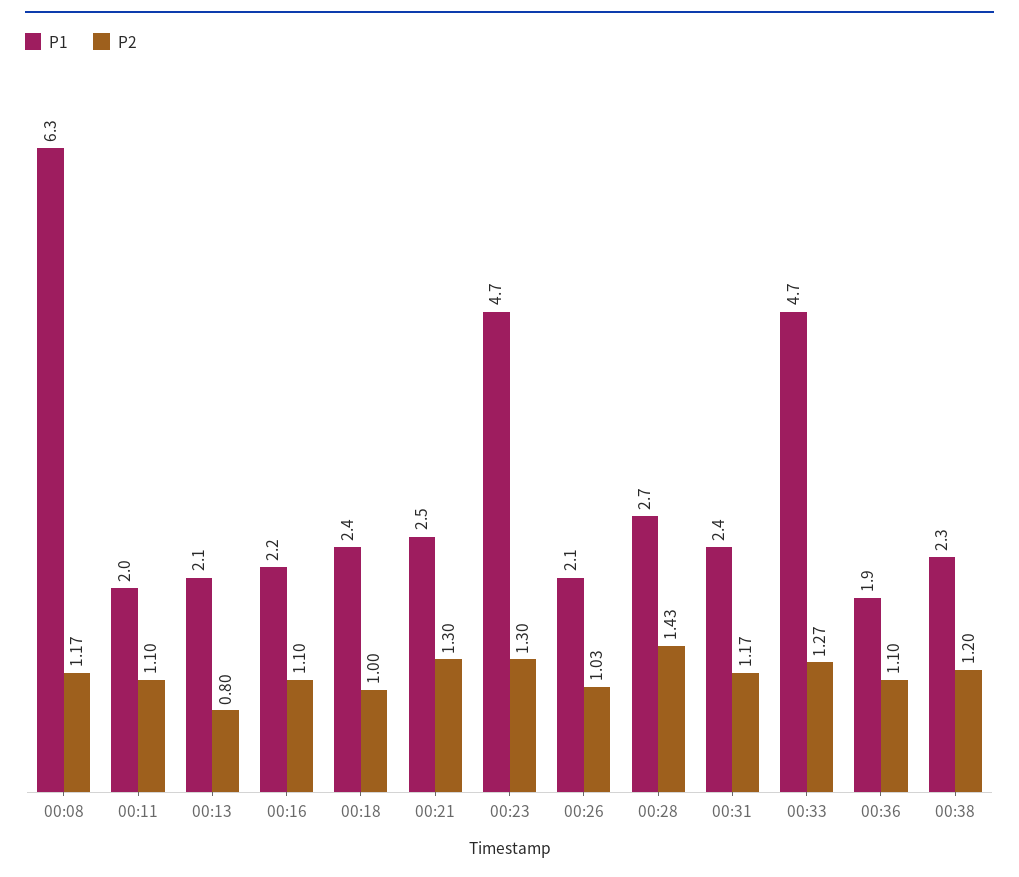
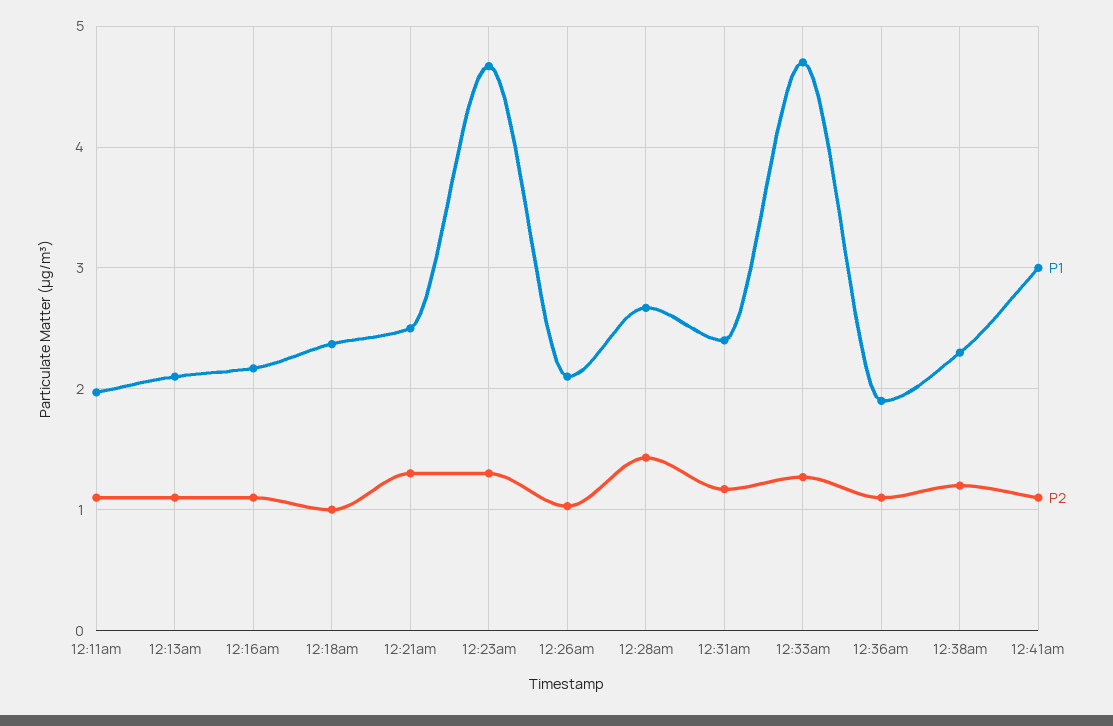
P1, 00:08: 6.3 -> none
P2, 00:08: 1.17 -> none
P2, 00:13: 0.8 -> 1.1
P1, 12:41am: none -> 3
P2, 12:41am: none -> 1.1

